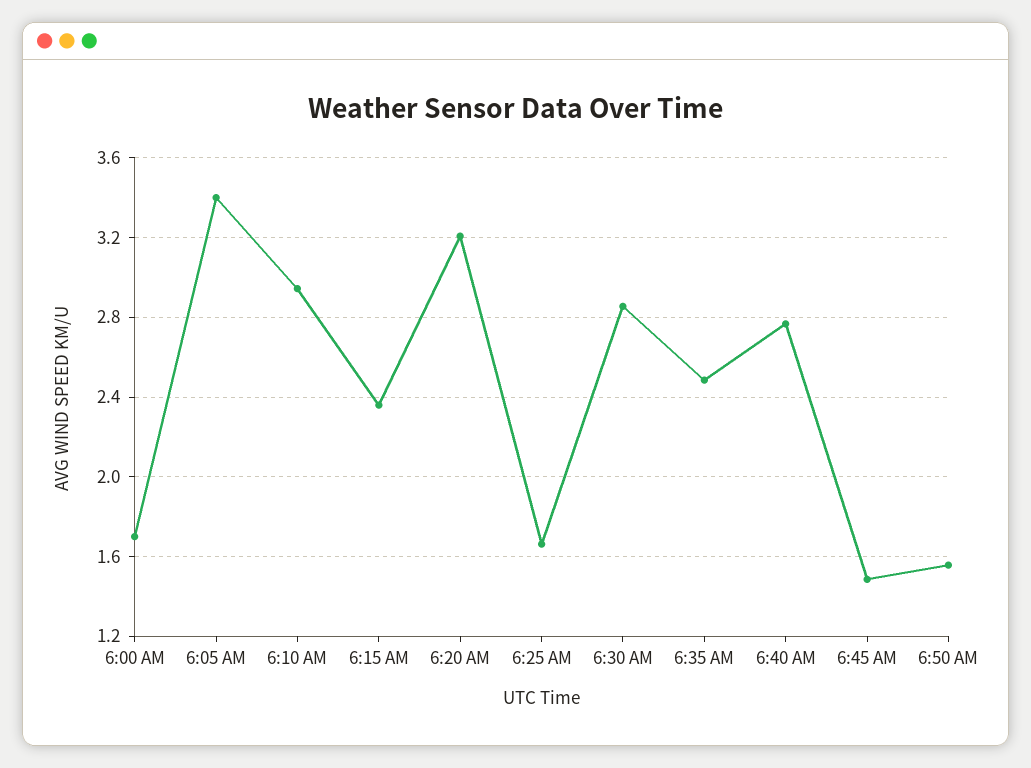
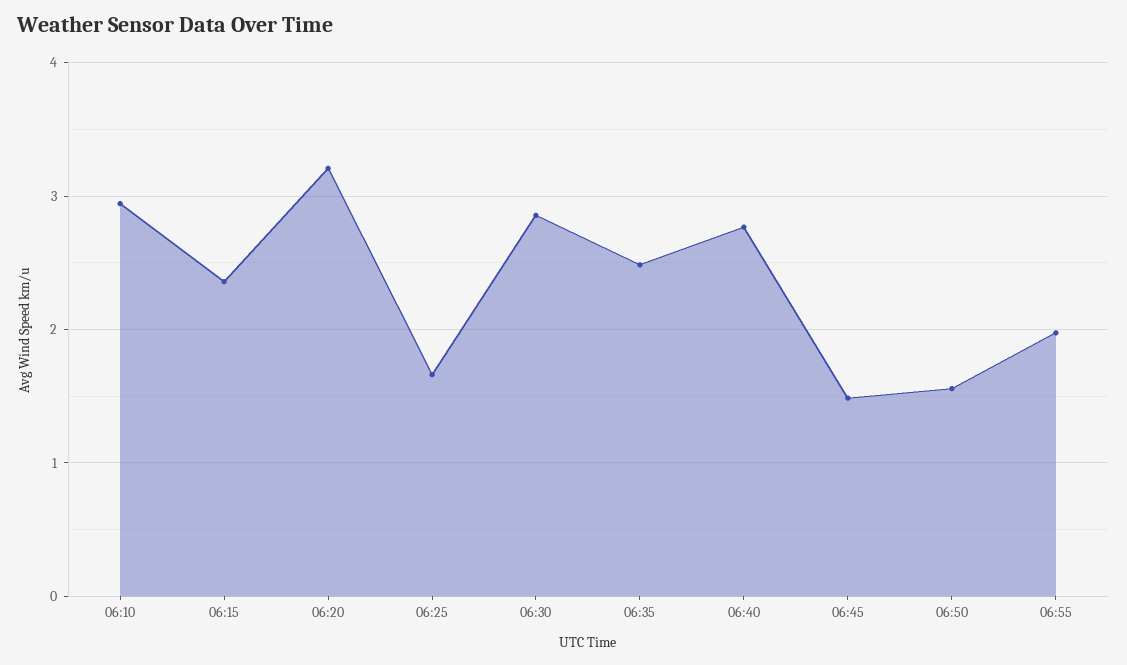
6:00 AM: 1.7 -> none
6:05 AM: 3.4 -> none
06:55: none -> 2

